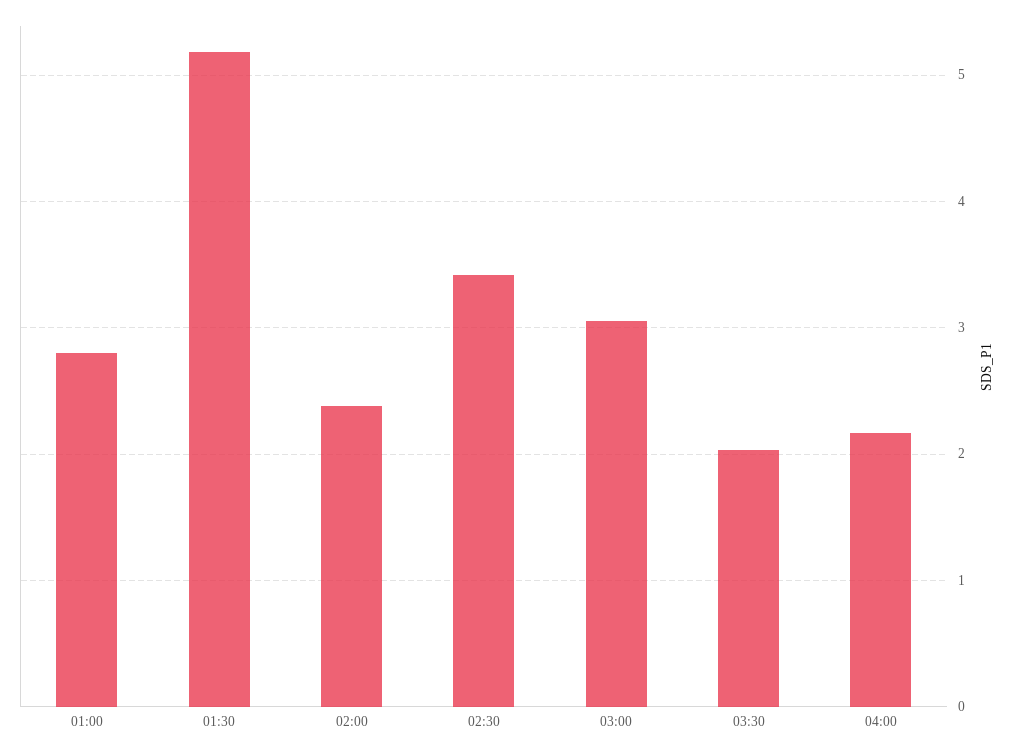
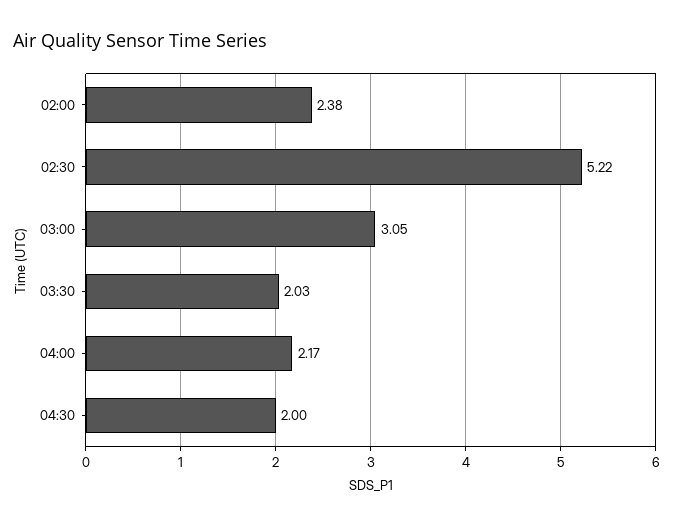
01:00: 2.8 -> none
01:30: 5.2 -> none
02:30: 3.4 -> 5.22
04:30: none -> 2

